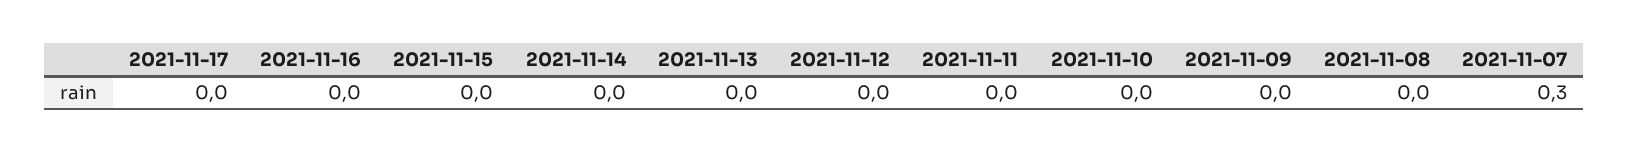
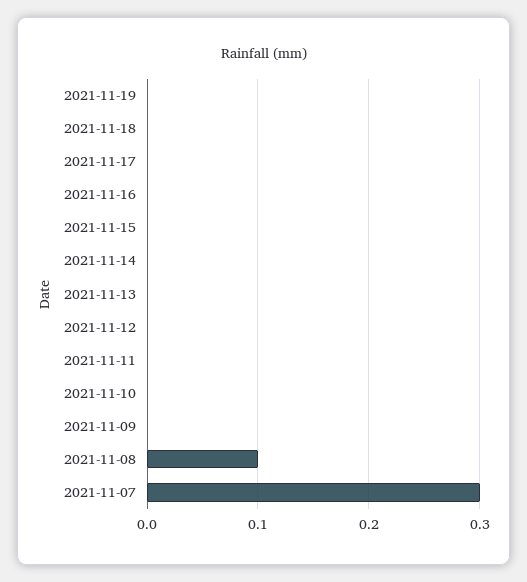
2021-11-08: 0 -> 0.1
2021-11-19: none -> 0
2021-11-18: none -> 0

